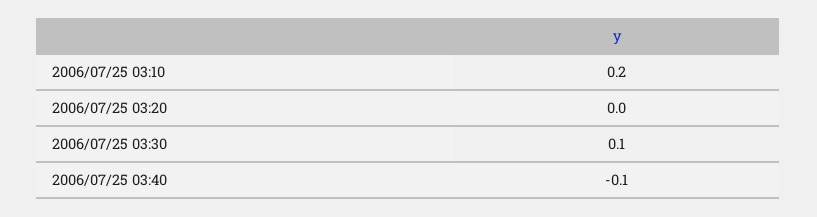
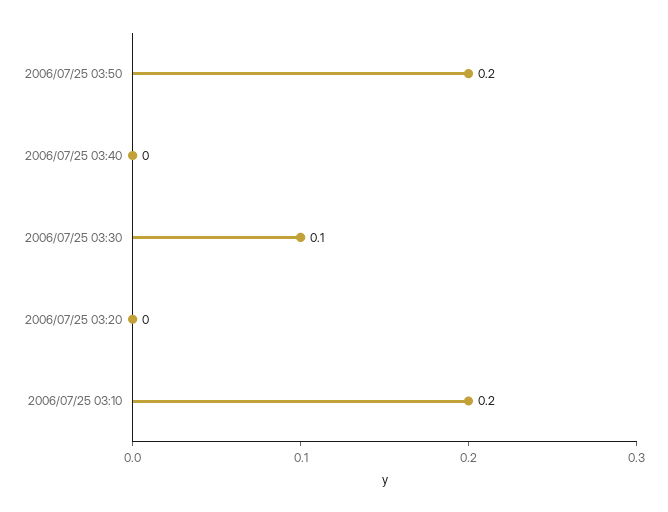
2006/07/25 03:40: -0.1 -> 0
2006/07/25 03:50: none -> 0.2

